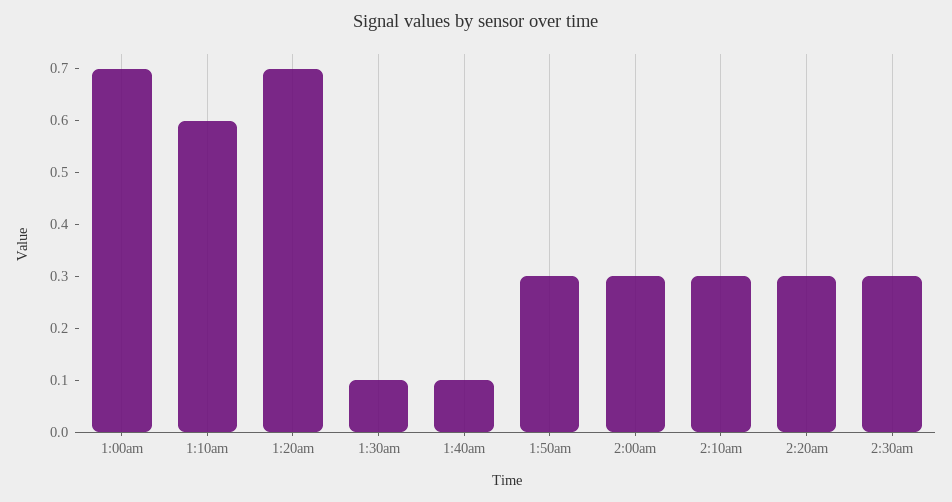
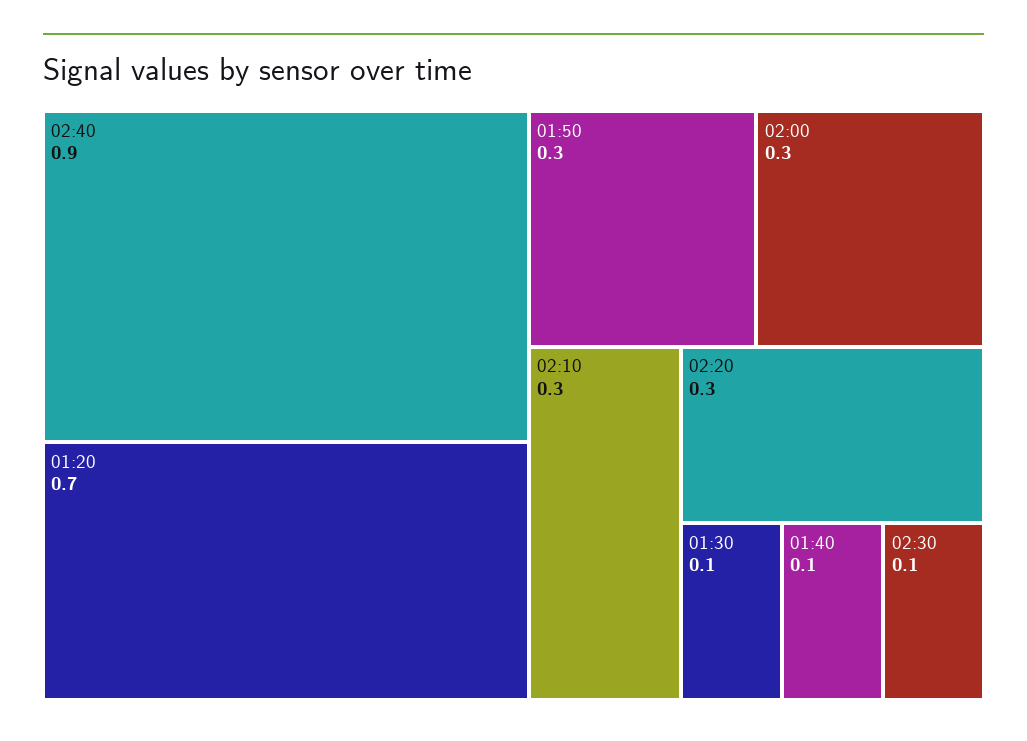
1:00am: 0.7 -> none
1:10am: 0.6 -> none
2:30am: 0.3 -> 0.1
02:40: none -> 0.9

